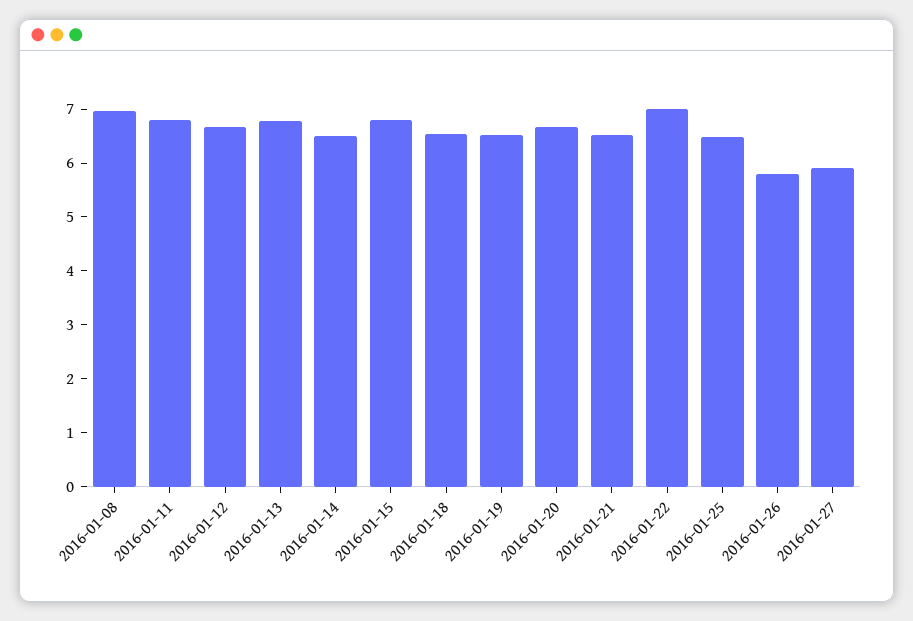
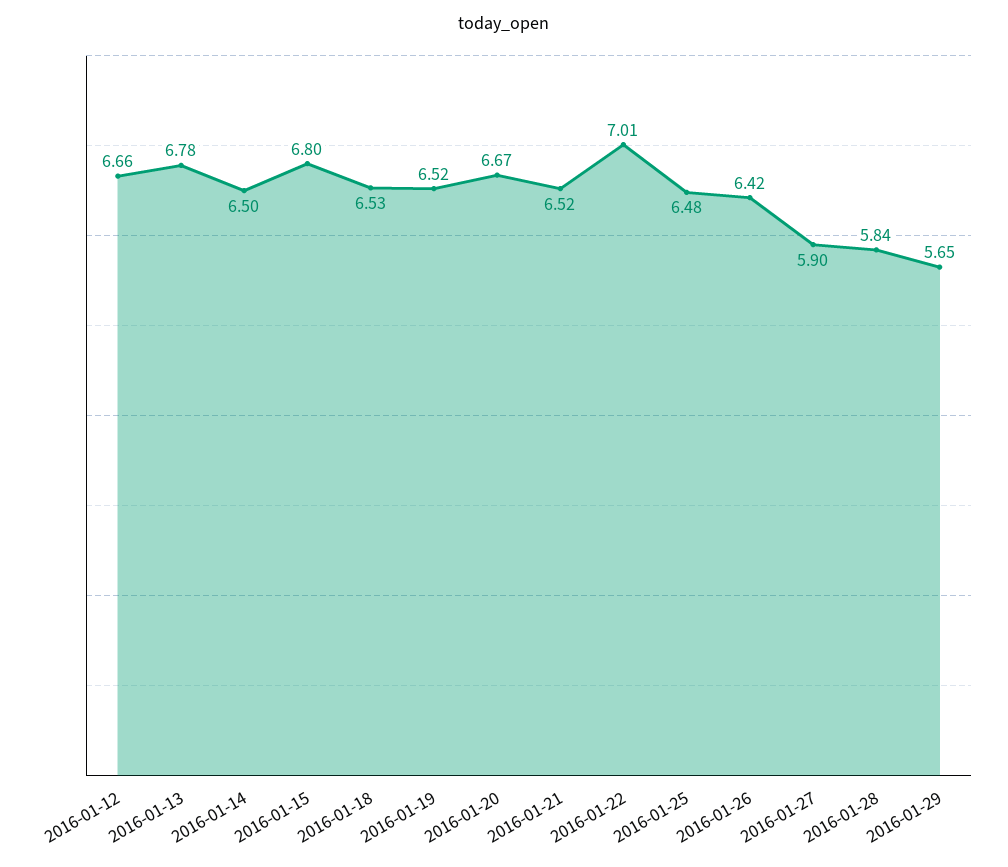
2016-01-08: 7 -> none
2016-01-11: 6.8 -> none
2016-01-26: 5.8 -> 6.42
2016-01-28: none -> 5.84
2016-01-29: none -> 5.65

